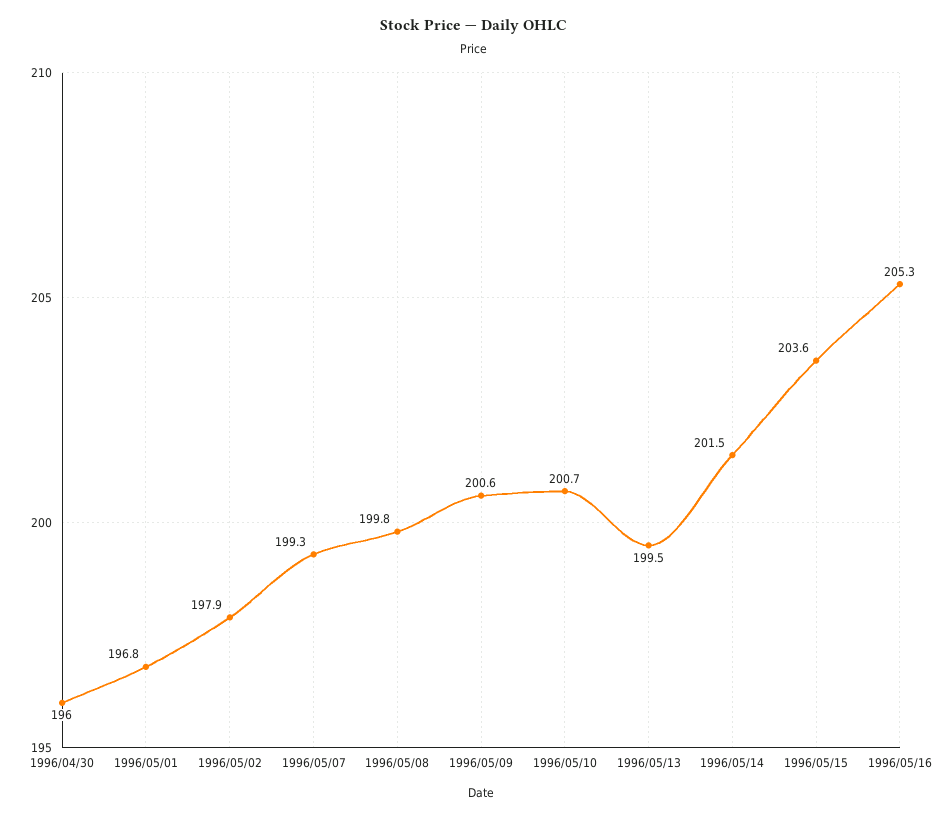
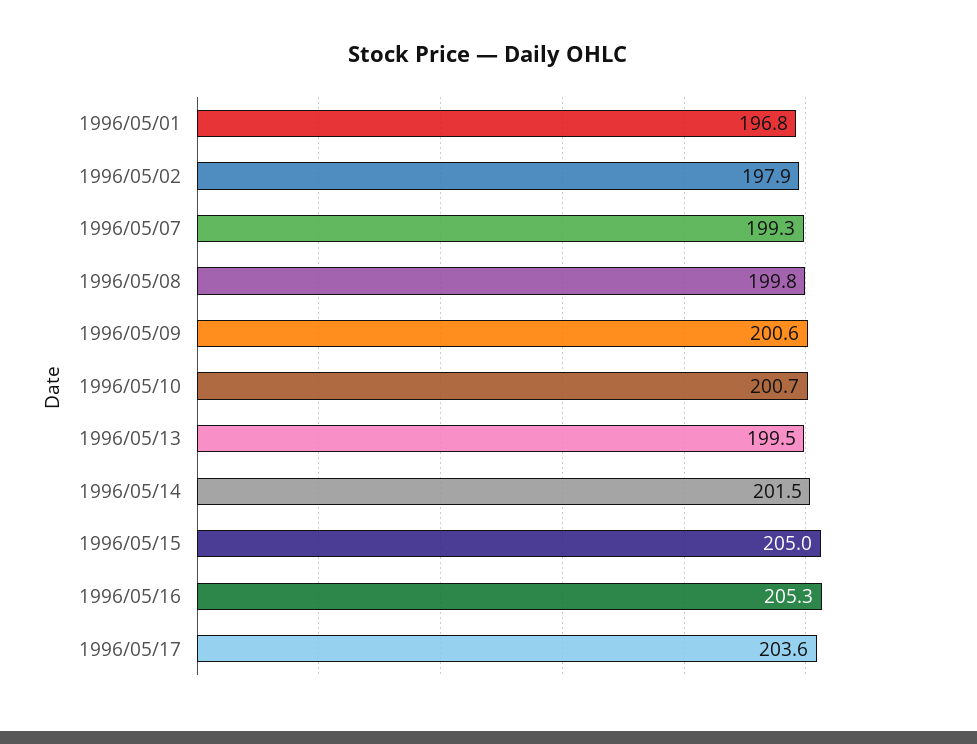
1996/04/30: 196 -> none
1996/05/15: 203.6 -> 205
1996/05/17: none -> 203.6

